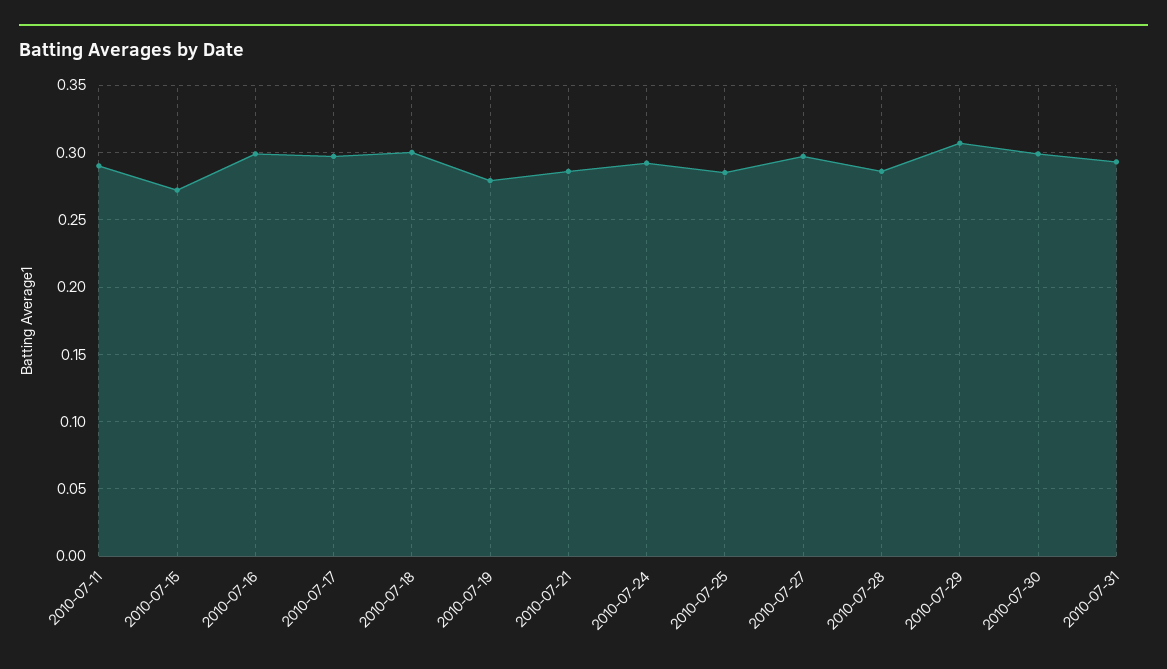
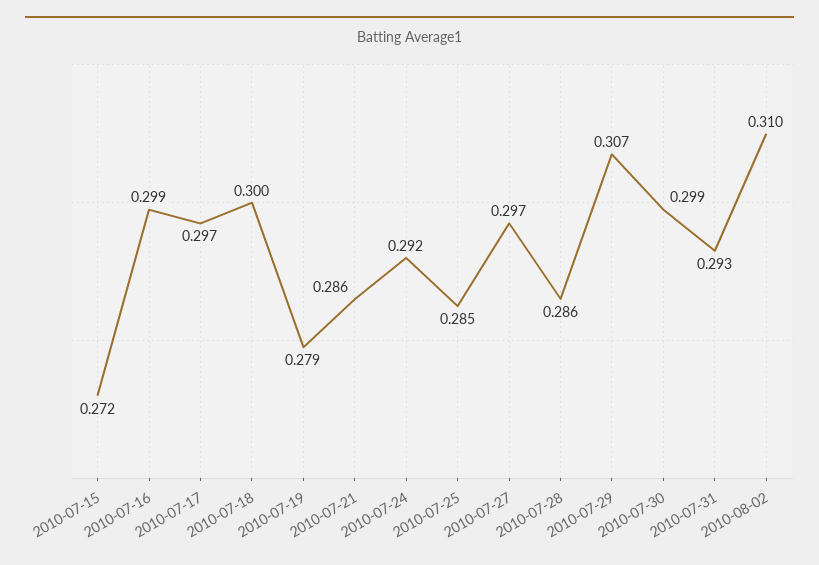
2010-07-11: 0.29 -> none
2010-08-02: none -> 0.31

